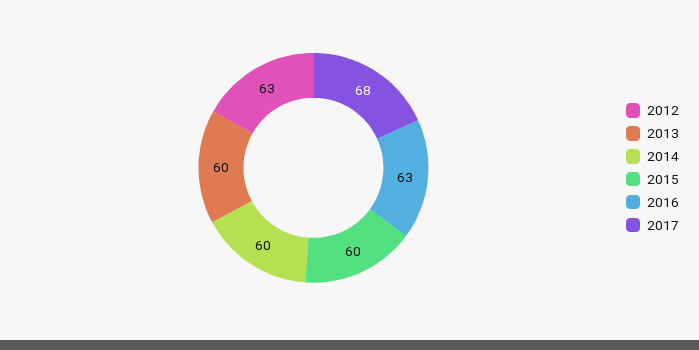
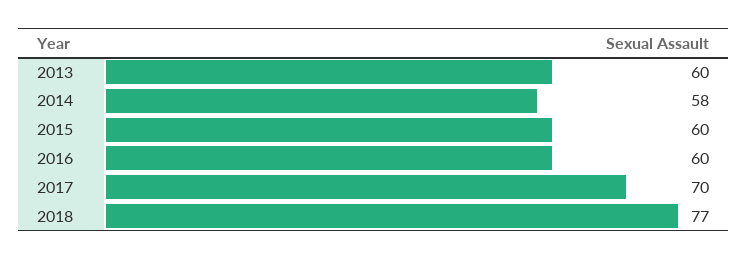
2012: 63 -> none
2014: 60 -> 58
2016: 63 -> 60
2017: 68 -> 70
2018: none -> 77

